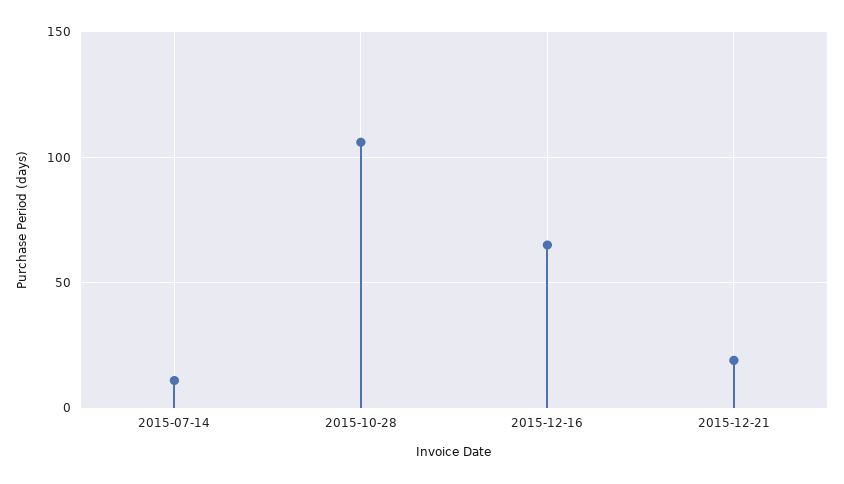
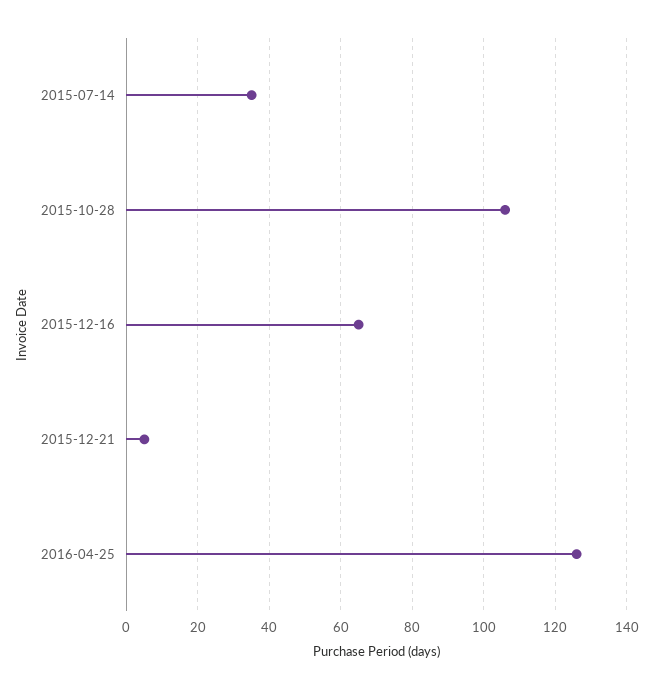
2015-07-14: 10 -> 35
2015-12-21: 20 -> 5
2016-04-25: none -> 125

